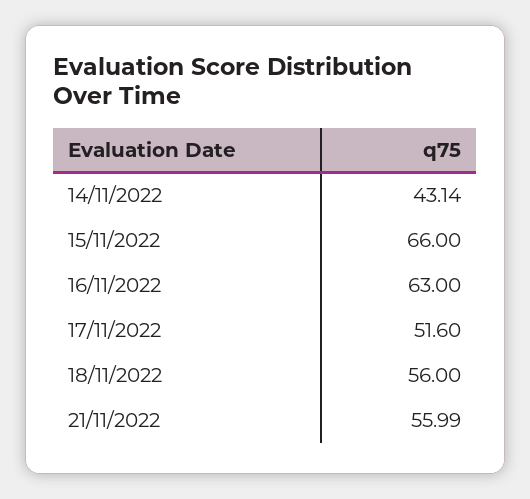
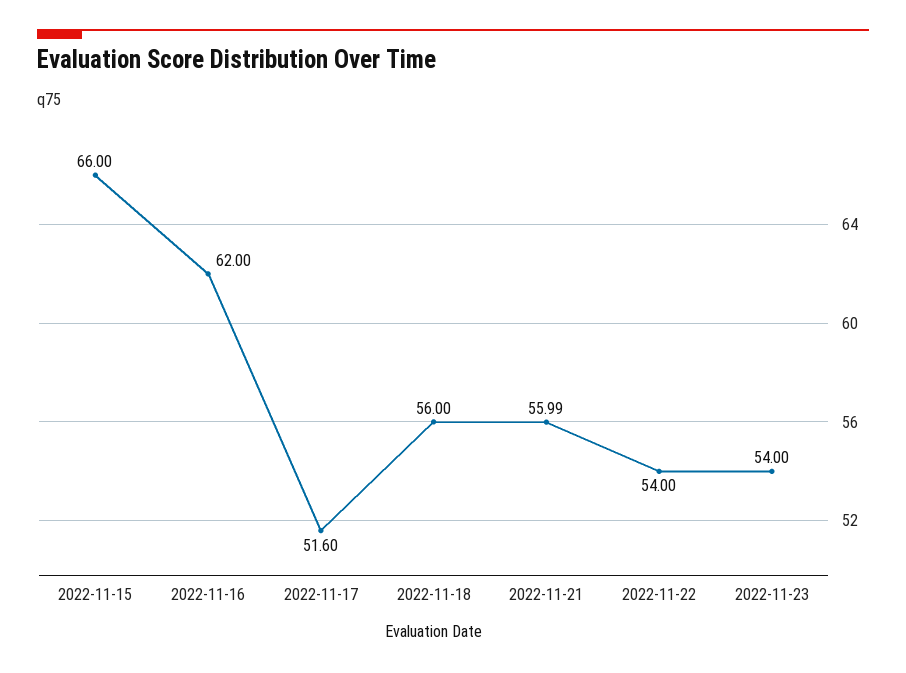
14/11/2022: 43.14 -> none
16/11/2022: 63 -> 62
2022-11-22: none -> 54
2022-11-23: none -> 54

